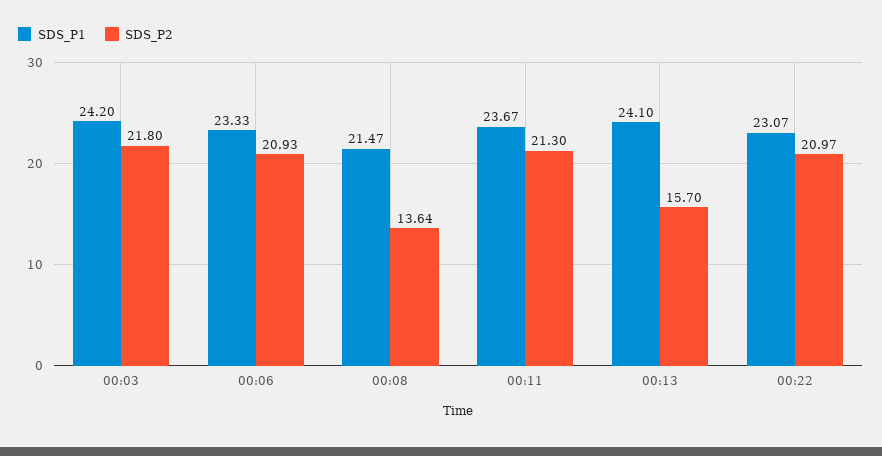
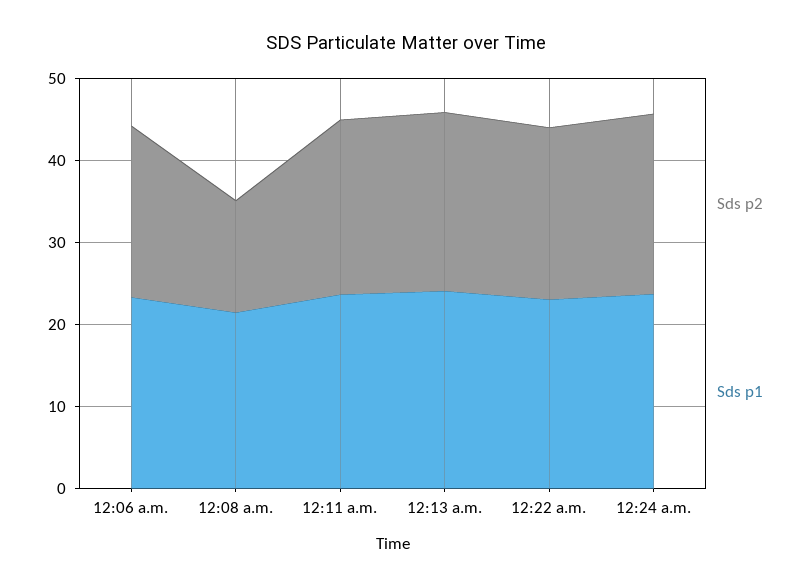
SDS_P1, 00:03: 24.2 -> none
SDS_P2, 00:03: 21.8 -> none
SDS_P2, 00:13: 15.7 -> 22
SDS_P2, 12:24 a.m.: none -> 22
SDS_P1, 12:24 a.m.: none -> 24

